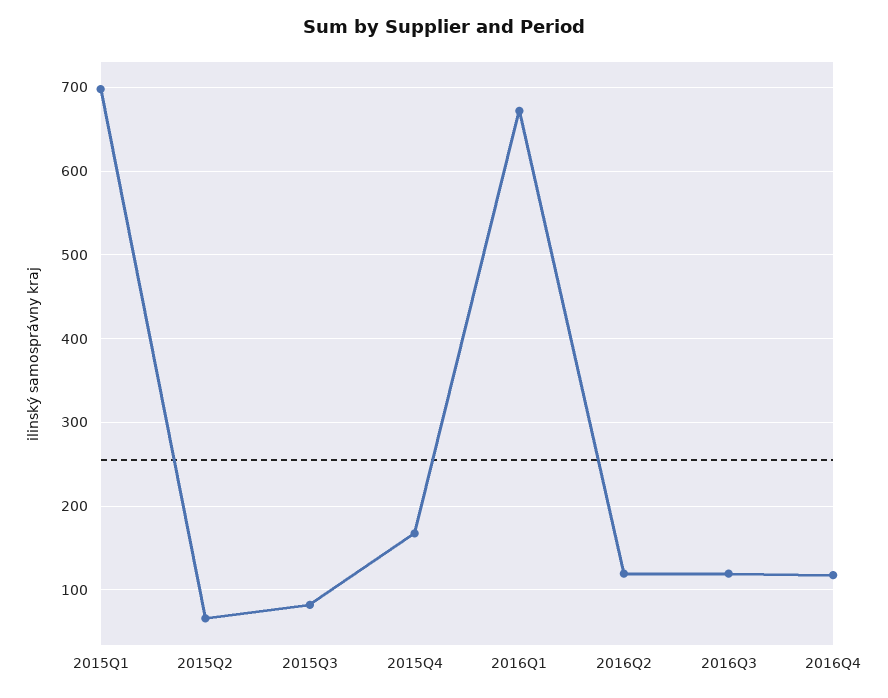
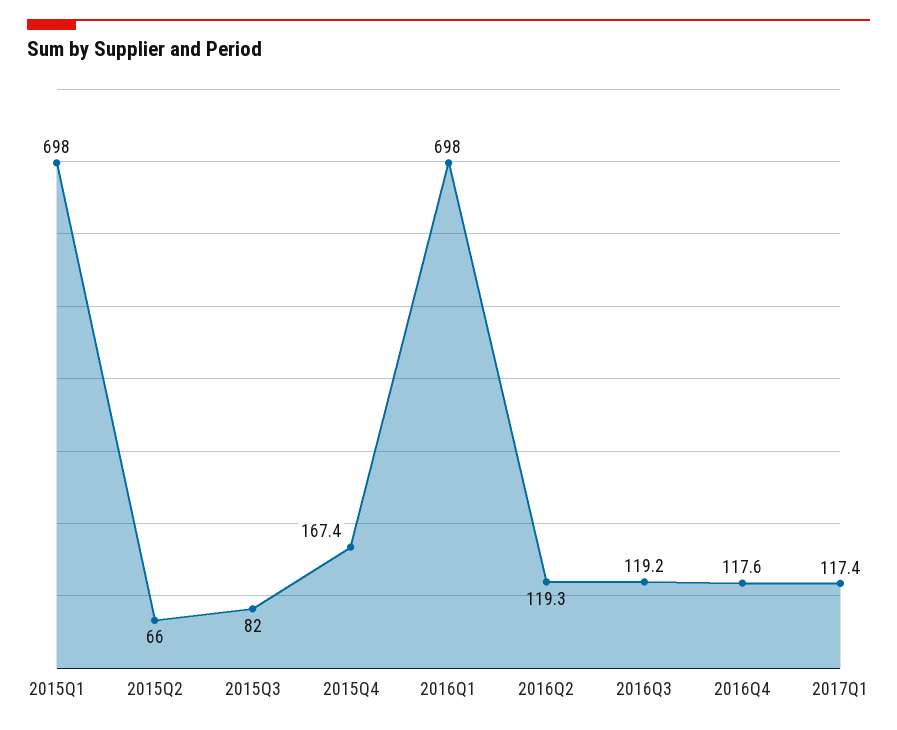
2016Q1: 670 -> 698
2017Q1: none -> 117.4

